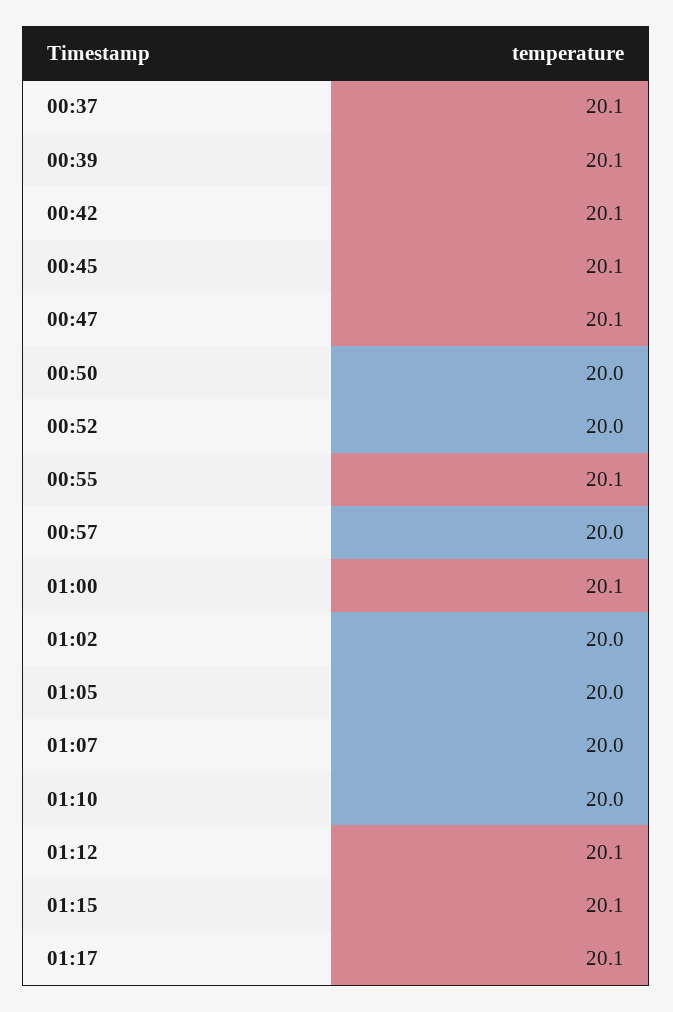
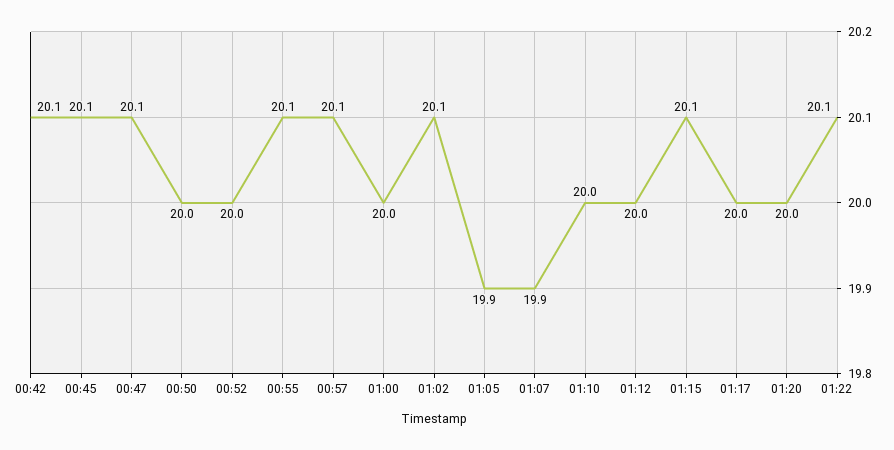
00:37: 20.1 -> none
00:39: 20.1 -> none
00:57: 20 -> 20.1
01:00: 20.1 -> 20
01:02: 20 -> 20.1
01:05: 20 -> 19.9
01:07: 20 -> 19.9
01:12: 20.1 -> 20
01:17: 20.1 -> 20
01:20: none -> 20
01:22: none -> 20.1

